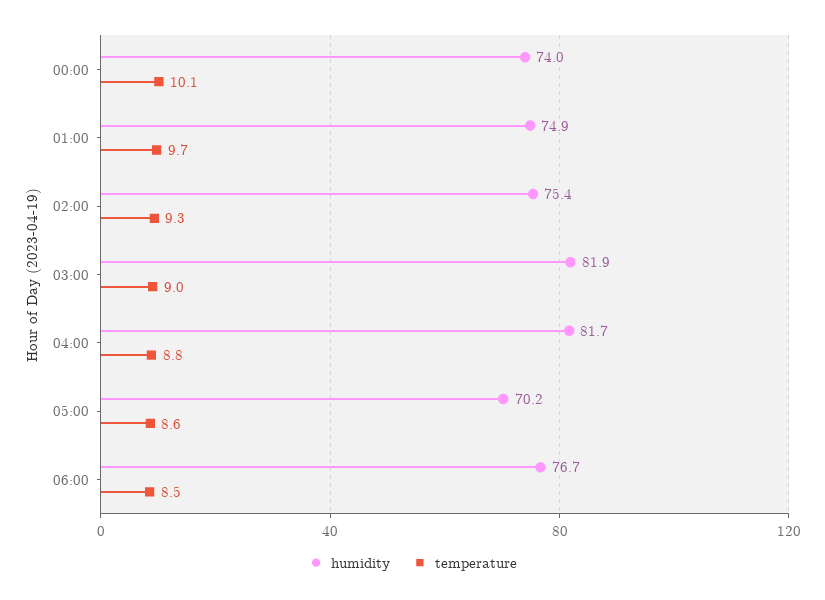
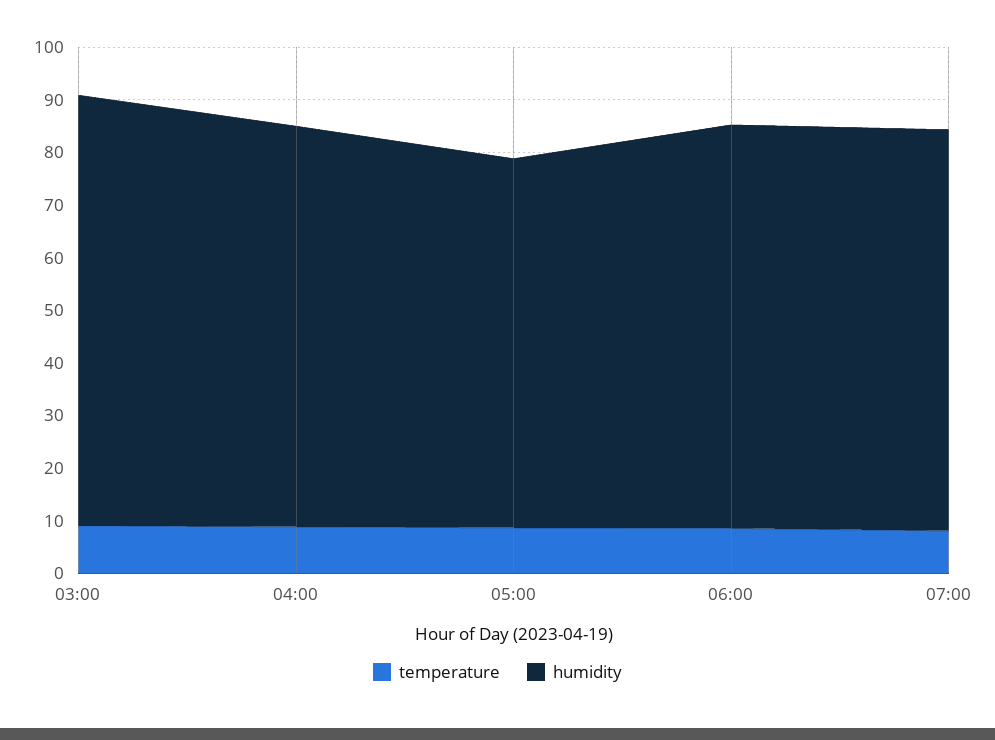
humidity, 00:00: 74 -> none
temperature, 00:00: 10.1 -> none
humidity, 01:00: 74.9 -> none
temperature, 01:00: 9.7 -> none
humidity, 02:00: 75.4 -> none
temperature, 02:00: 9.3 -> none
humidity, 04:00: 81.7 -> 76
temperature, 07:00: none -> 8
humidity, 07:00: none -> 76

